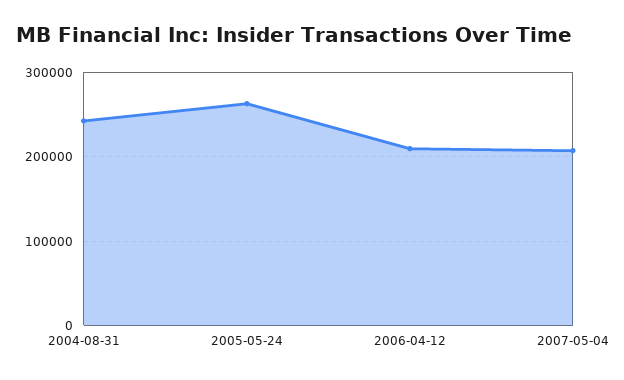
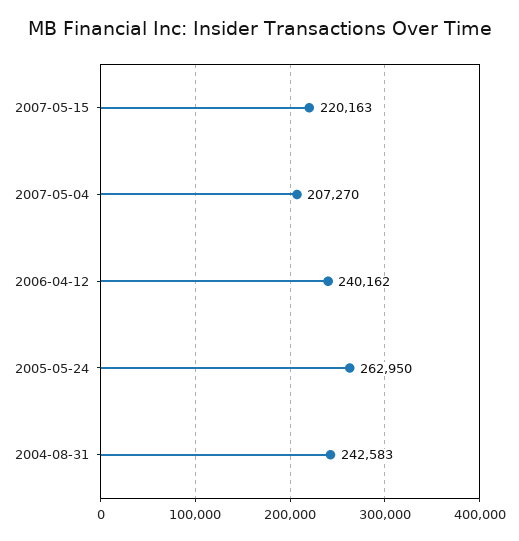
2006-04-12: 210000 -> 240162
2007-05-15: none -> 220163

